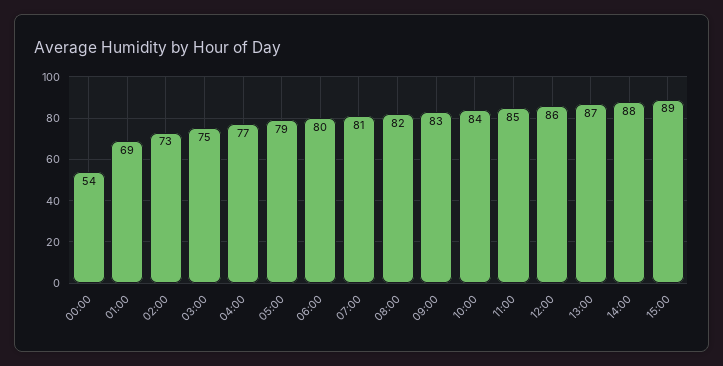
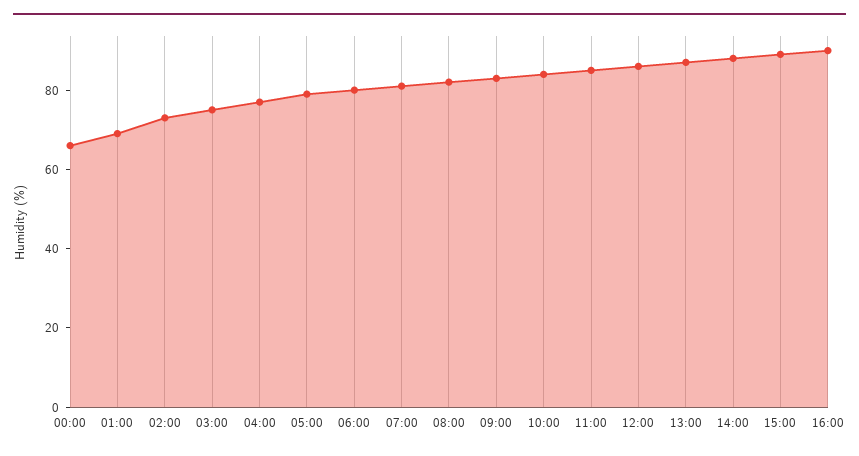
00:00: 54 -> 65
16:00: none -> 90

